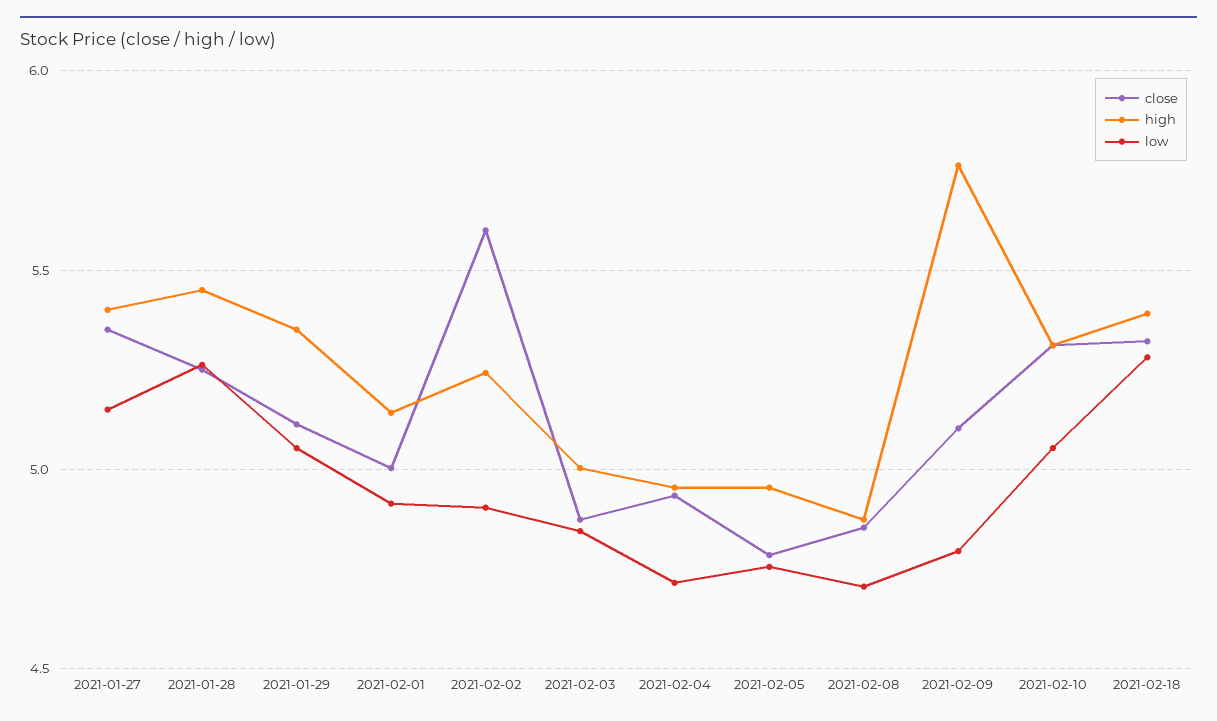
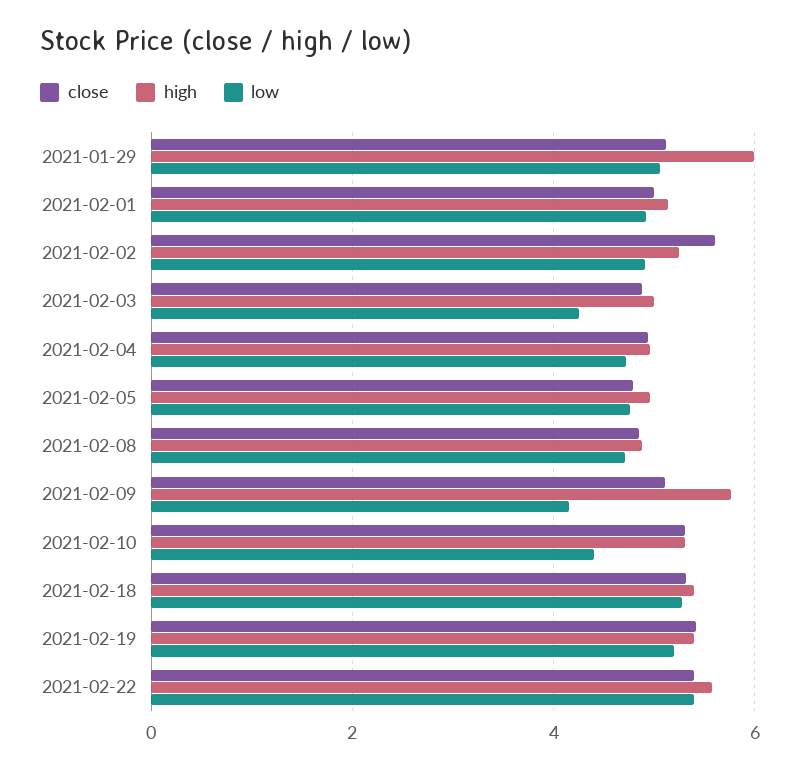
close, 2021-01-27: 5.35 -> none
high, 2021-01-27: 5.4 -> none
low, 2021-01-27: 5.15 -> none
close, 2021-01-28: 5.25 -> none
high, 2021-01-28: 5.45 -> none
low, 2021-01-28: 5.25 -> none
high, 2021-01-29: 5.35 -> 6
low, 2021-02-03: 4.85 -> 4.2
low, 2021-02-09: 4.8 -> 4.2
low, 2021-02-10: 5.05 -> 4.4
close, 2021-02-19: none -> 5.4
high, 2021-02-19: none -> 5.4
low, 2021-02-19: none -> 5.2
close, 2021-02-22: none -> 5.4
high, 2021-02-22: none -> 5.6
low, 2021-02-22: none -> 5.4

